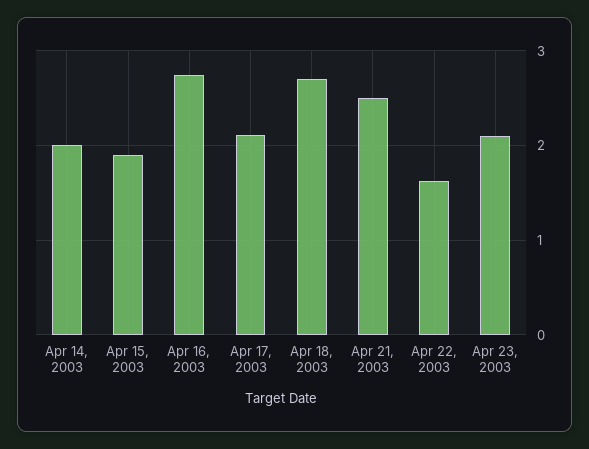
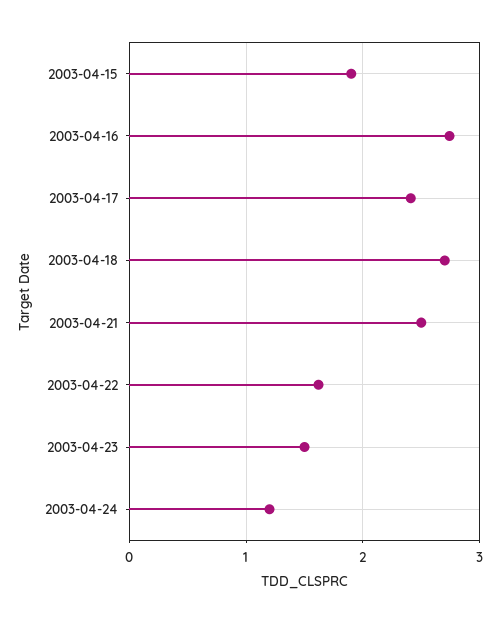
Apr 14, 2003: 2 -> none
Apr 17, 2003: 2.1 -> 2.4
Apr 23, 2003: 2.1 -> 1.5
2003-04-24: none -> 1.2

